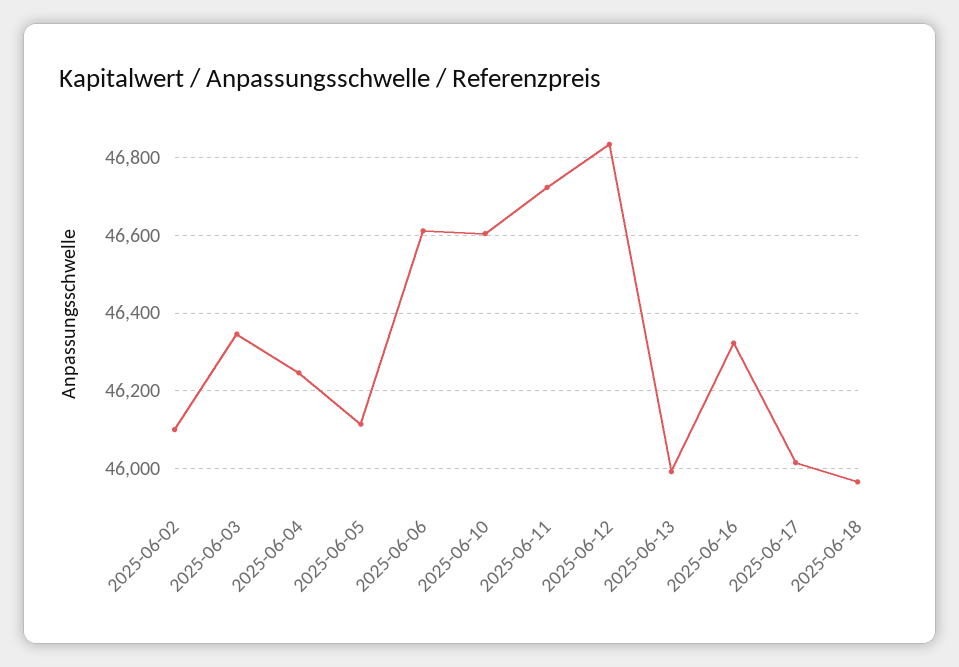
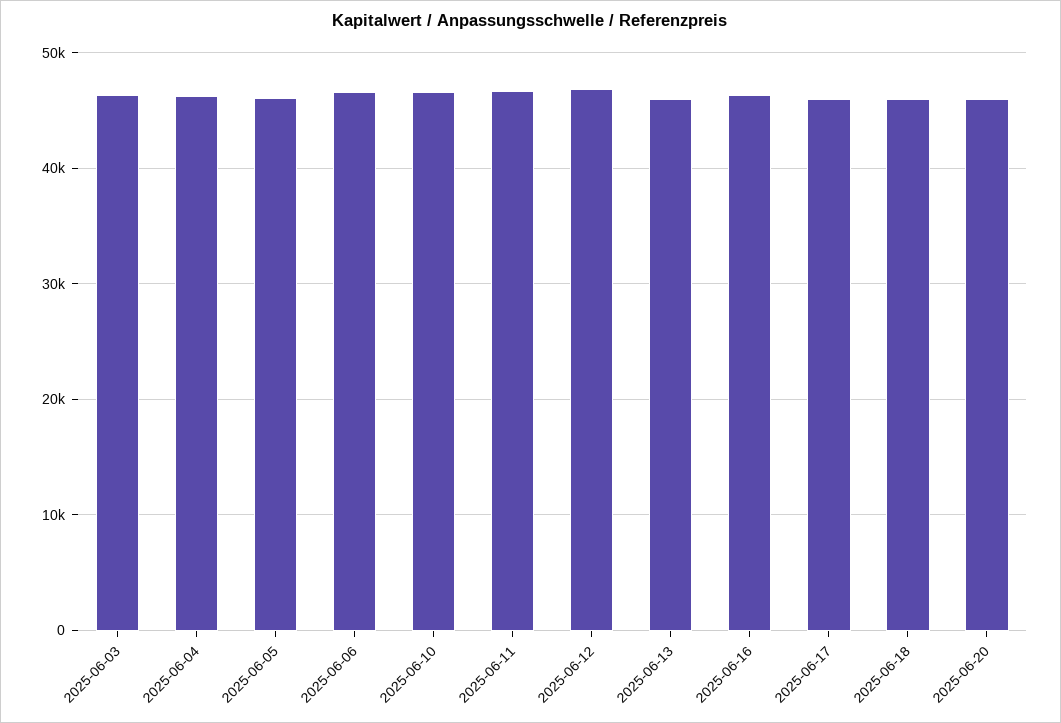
2025-06-02: 46100 -> none
2025-06-20: none -> 46000

